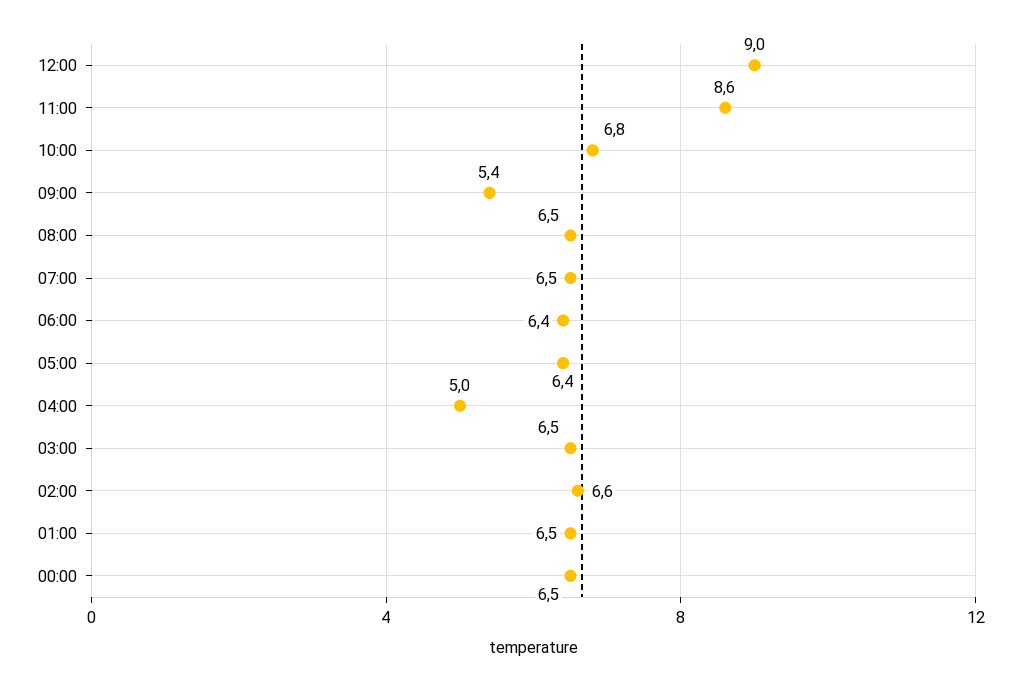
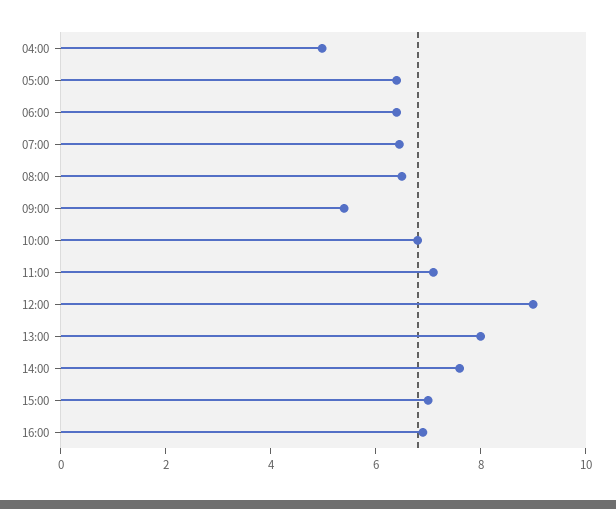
11:00: 8.6 -> 7
03:00: 6.5 -> none
02:00: 6.6 -> none
01:00: 6.5 -> none
00:00: 6.5 -> none
13:00: none -> 8
14:00: none -> 7.5
15:00: none -> 7
16:00: none -> 7

